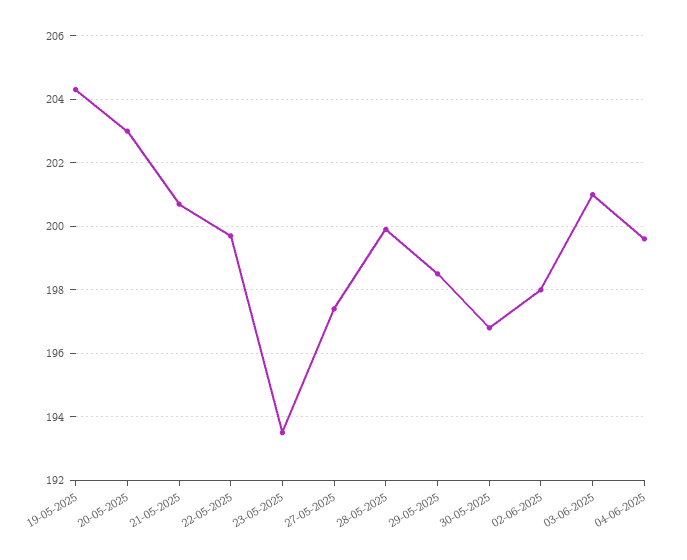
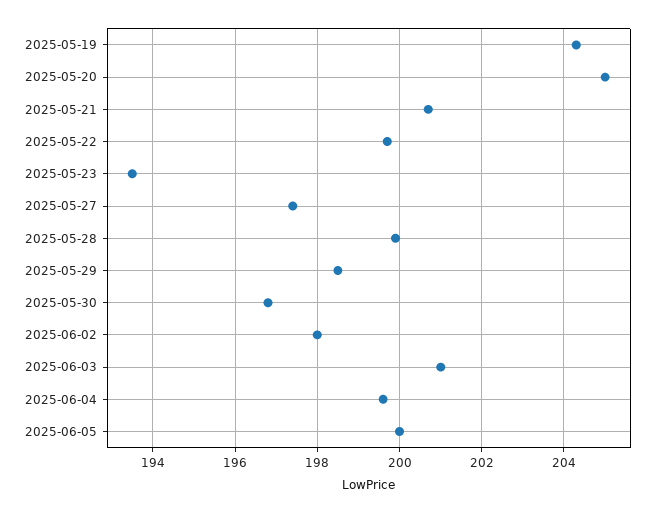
20-05-2025: 203 -> 205
2025-06-05: none -> 200

